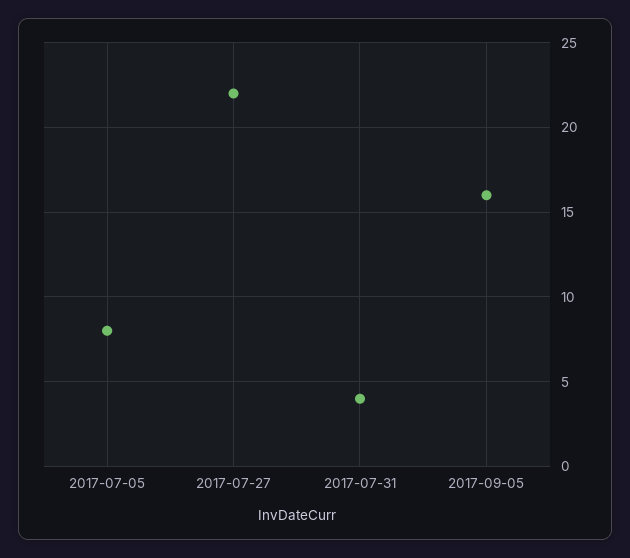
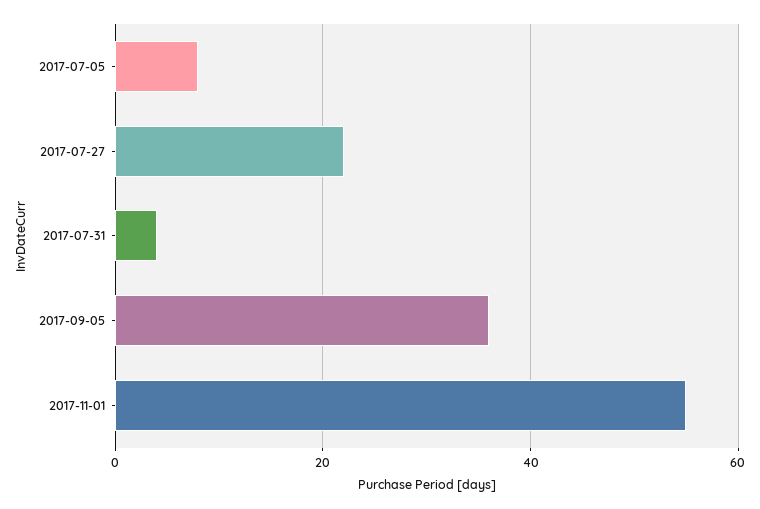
2017-09-05: 16 -> 35
2017-11-01: none -> 55

